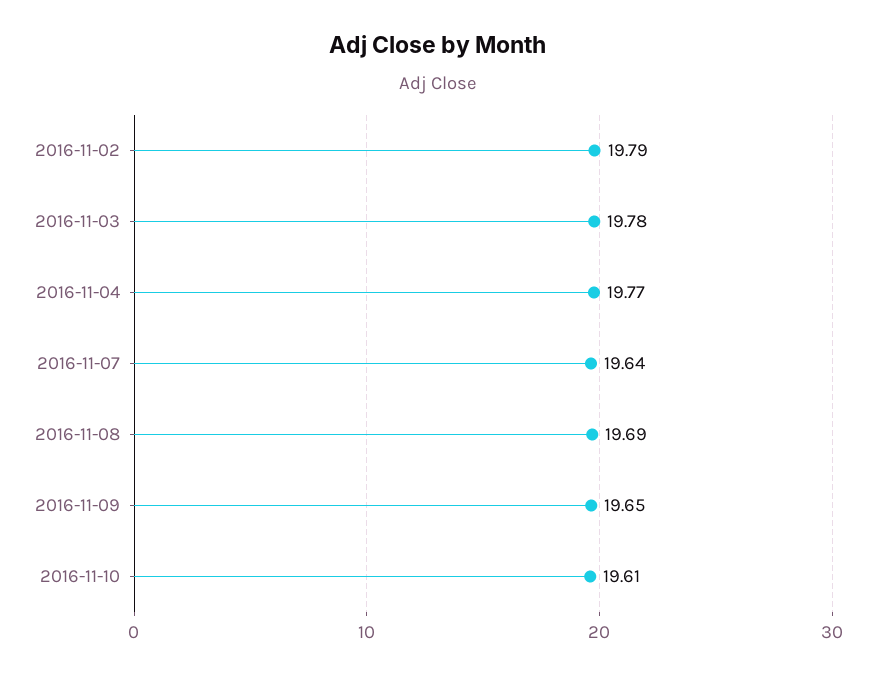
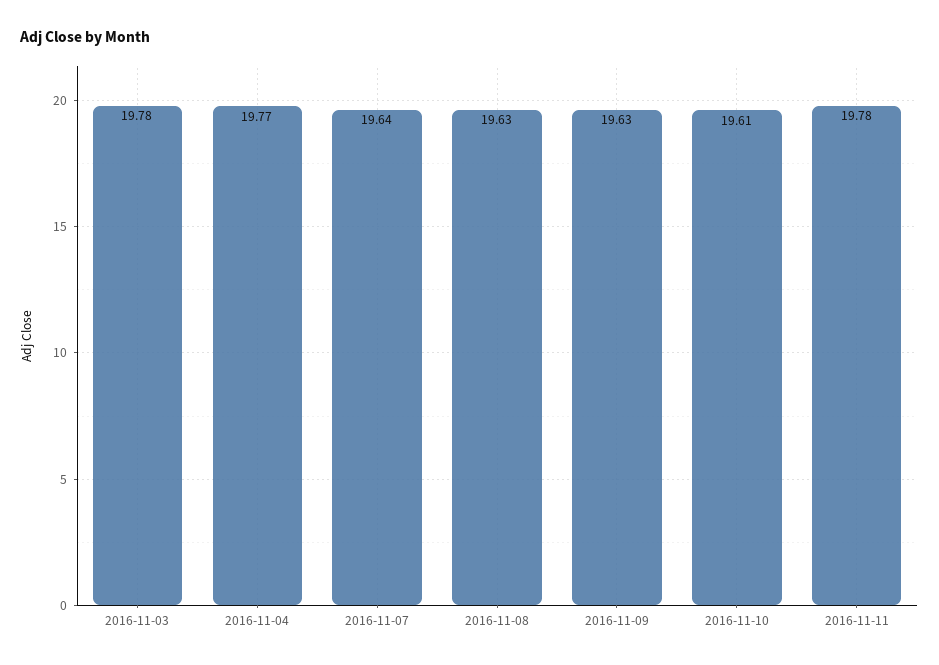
2016-11-02: 19.79 -> none
2016-11-08: 19.69 -> 19.63
2016-11-09: 19.65 -> 19.63
2016-11-11: none -> 19.78

